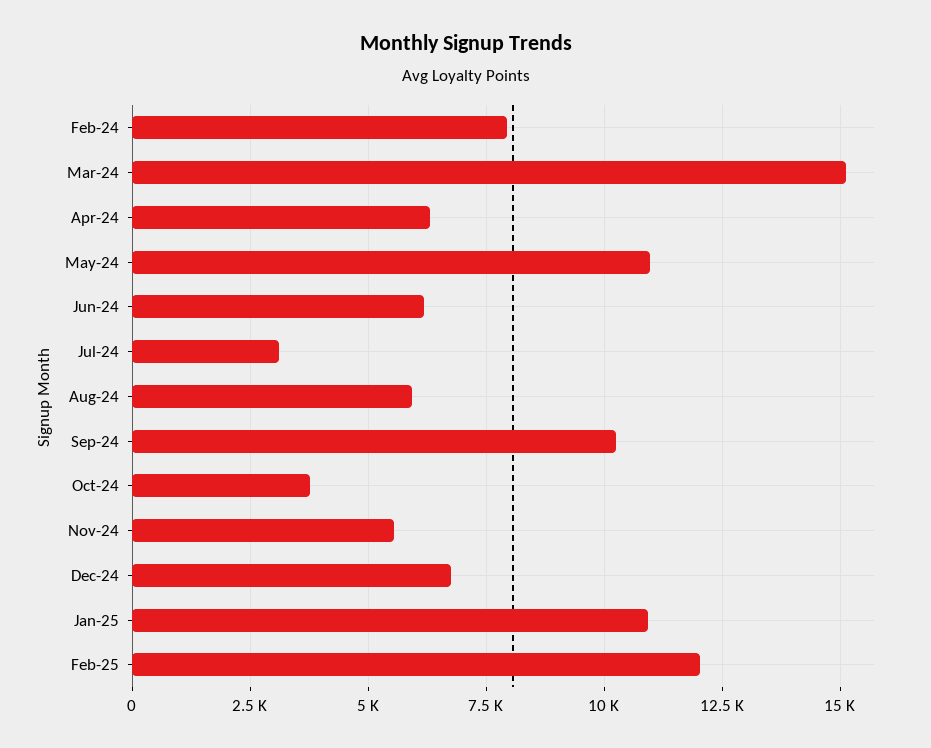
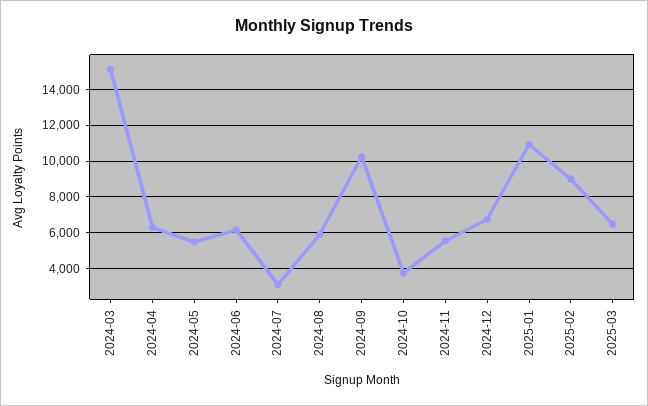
Feb-24: 8000 -> none
May-24: 11000 -> 5500
Feb-25: 12000 -> 9000
2025-03: none -> 6500

